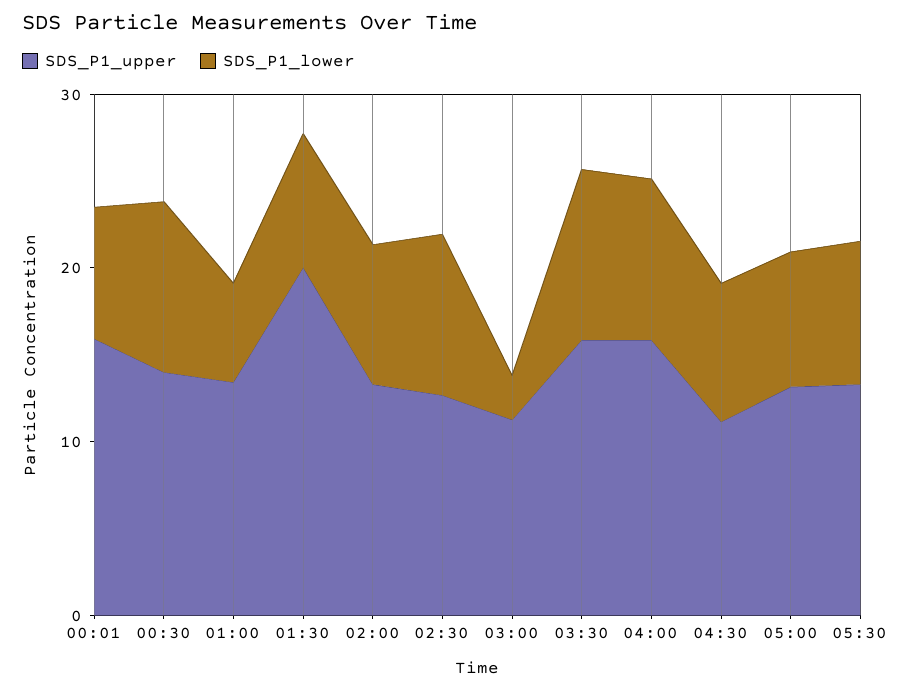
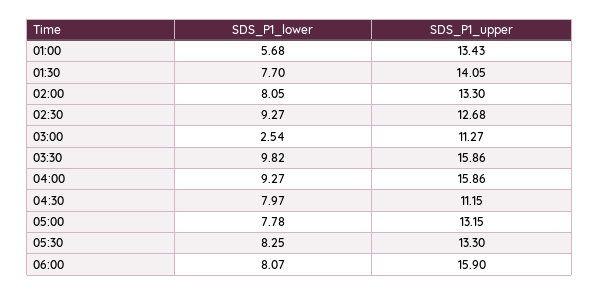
SDS_P1_upper, 00:01: 16 -> none
SDS_P1_lower, 00:01: 8 -> none
SDS_P1_upper, 00:30: 14 -> none
SDS_P1_lower, 00:30: 10 -> none
SDS_P1_upper, 01:30: 20 -> 14.05
SDS_P1_lower, 06:00: none -> 8.07
SDS_P1_upper, 06:00: none -> 15.9

